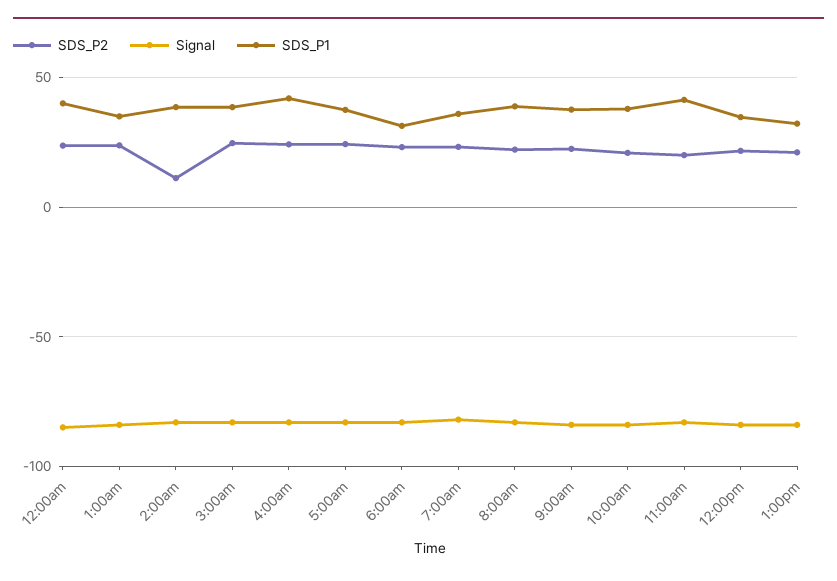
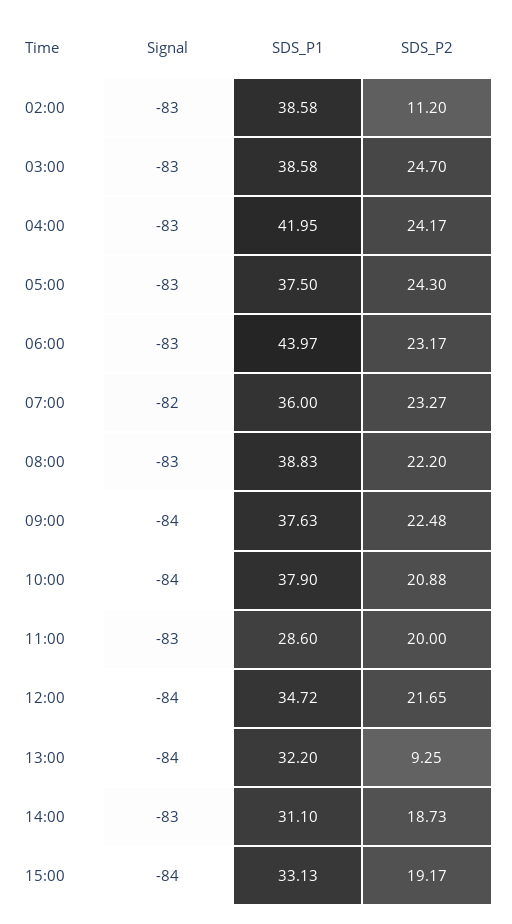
SDS_P2, 12:00am: 25 -> none
Signal, 12:00am: -85 -> none
SDS_P1, 12:00am: 40 -> none
SDS_P2, 1:00am: 25 -> none
Signal, 1:00am: -85 -> none
SDS_P1, 1:00am: 35 -> none
SDS_P1, 6:00am: 30 -> 43.97
SDS_P1, 11:00am: 40 -> 28.6
SDS_P2, 1:00pm: 20 -> 9.25
Signal, 14:00: none -> -83
SDS_P1, 14:00: none -> 31.1
SDS_P2, 14:00: none -> 18.73
Signal, 15:00: none -> -84
SDS_P1, 15:00: none -> 33.13
SDS_P2, 15:00: none -> 19.17

